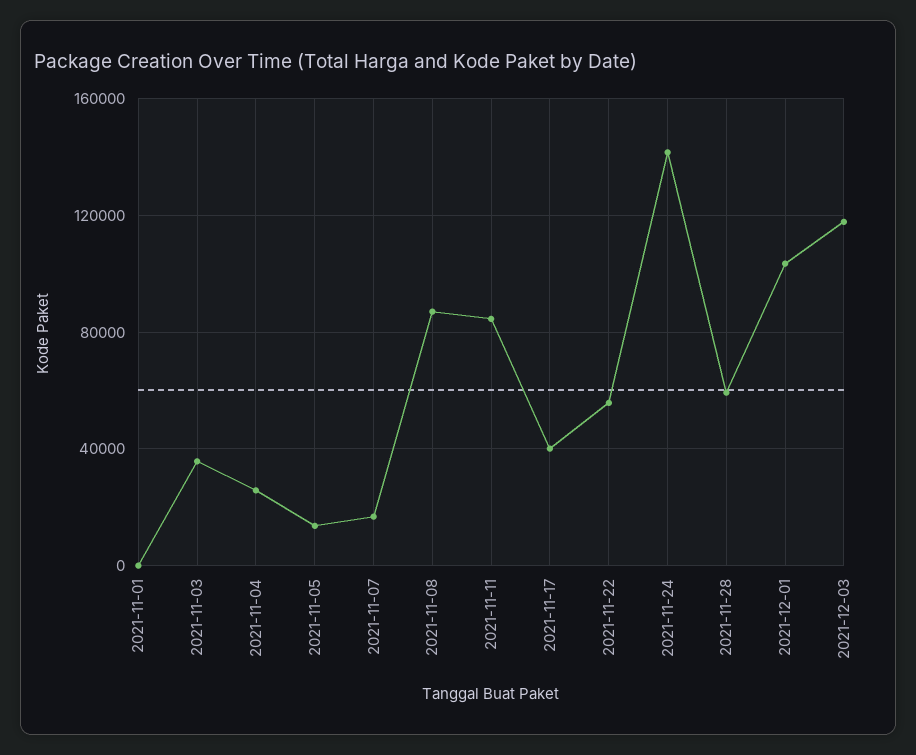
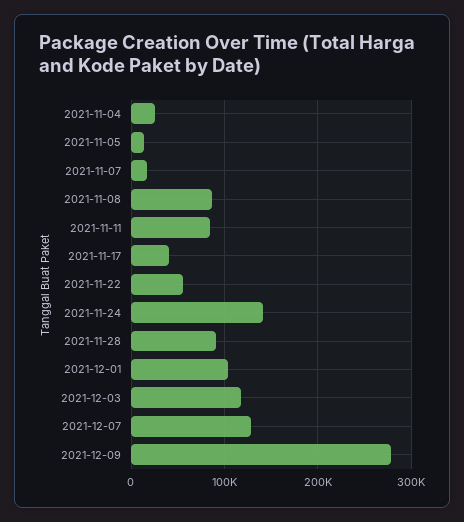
2021-11-01: 0 -> none
2021-11-03: 35000 -> none
2021-11-28: 60000 -> 90000
2021-12-07: none -> 130000
2021-12-09: none -> 280000

